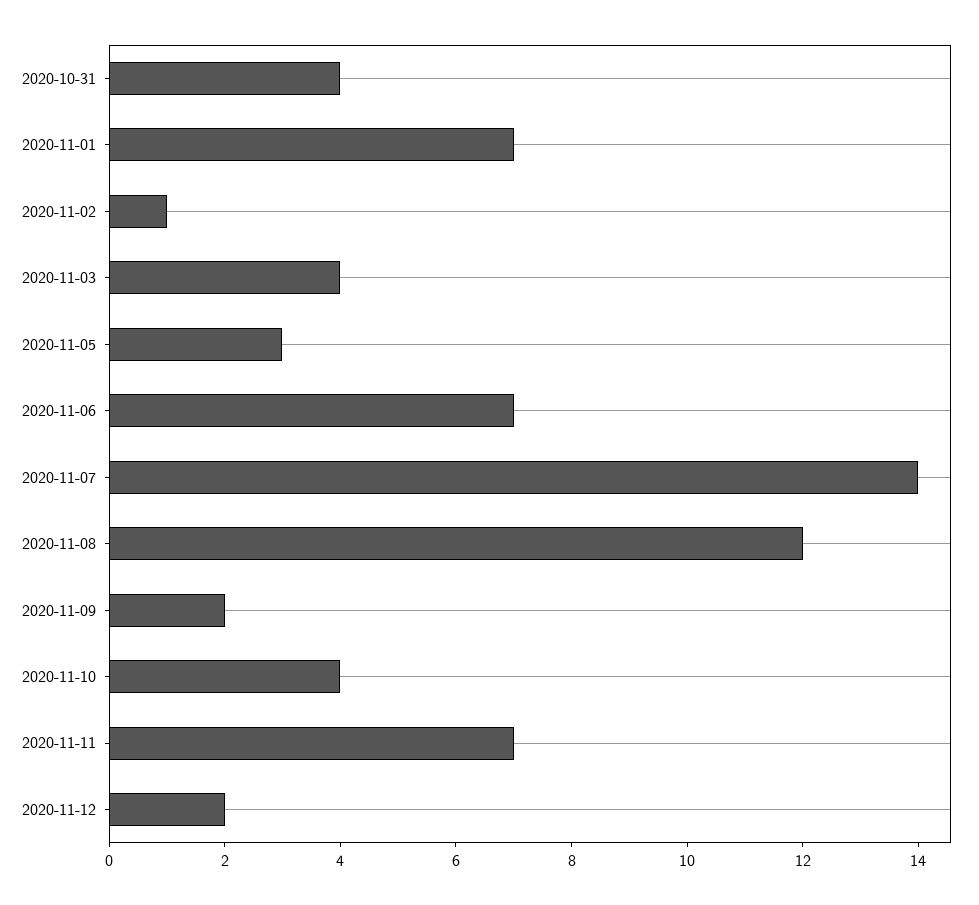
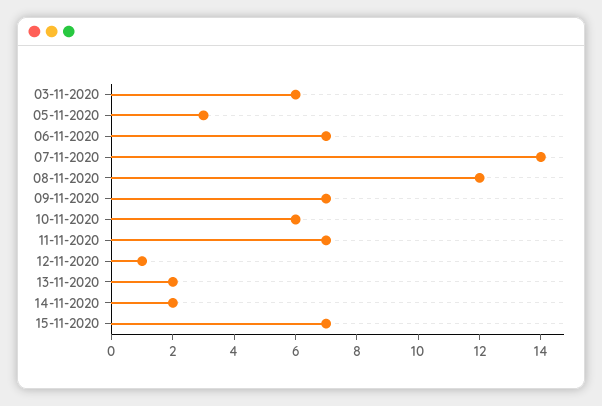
2020-10-31: 4 -> none
2020-11-01: 7 -> none
2020-11-02: 1 -> none
2020-11-03: 4 -> 6
2020-11-09: 2 -> 7
2020-11-10: 4 -> 6
2020-11-12: 2 -> 1
13-11-2020: none -> 2
14-11-2020: none -> 2
15-11-2020: none -> 7

